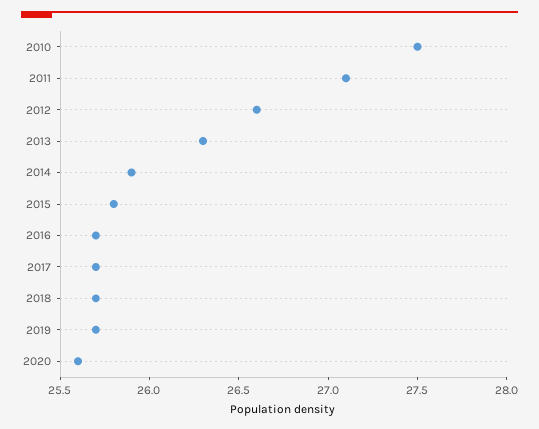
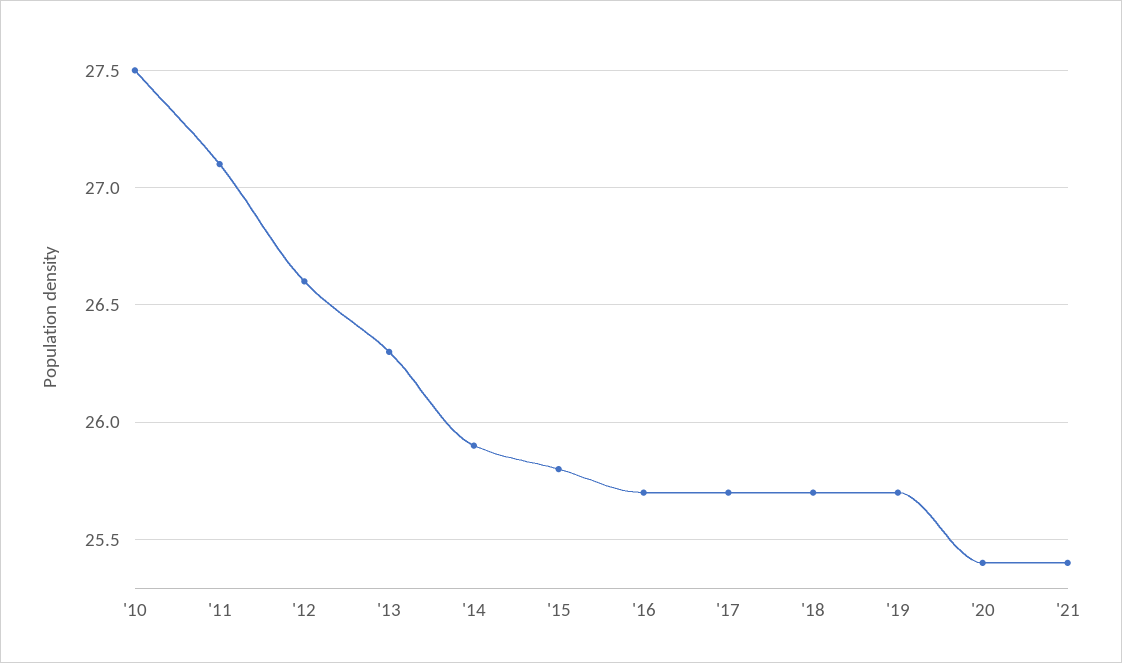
2020: 25.6 -> 25.4
'21: none -> 25.4

